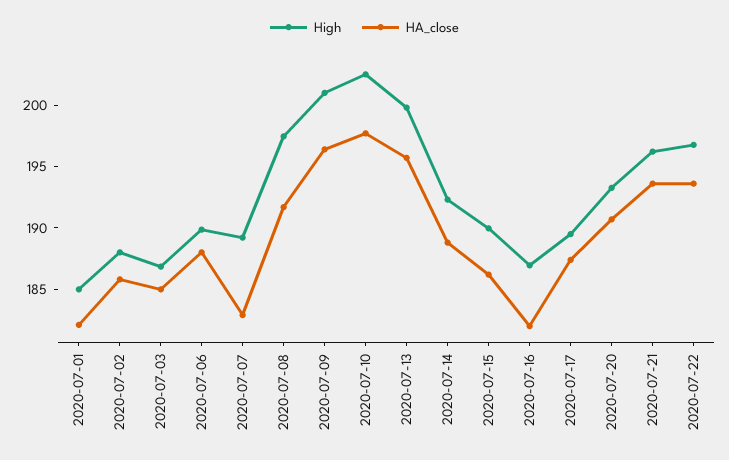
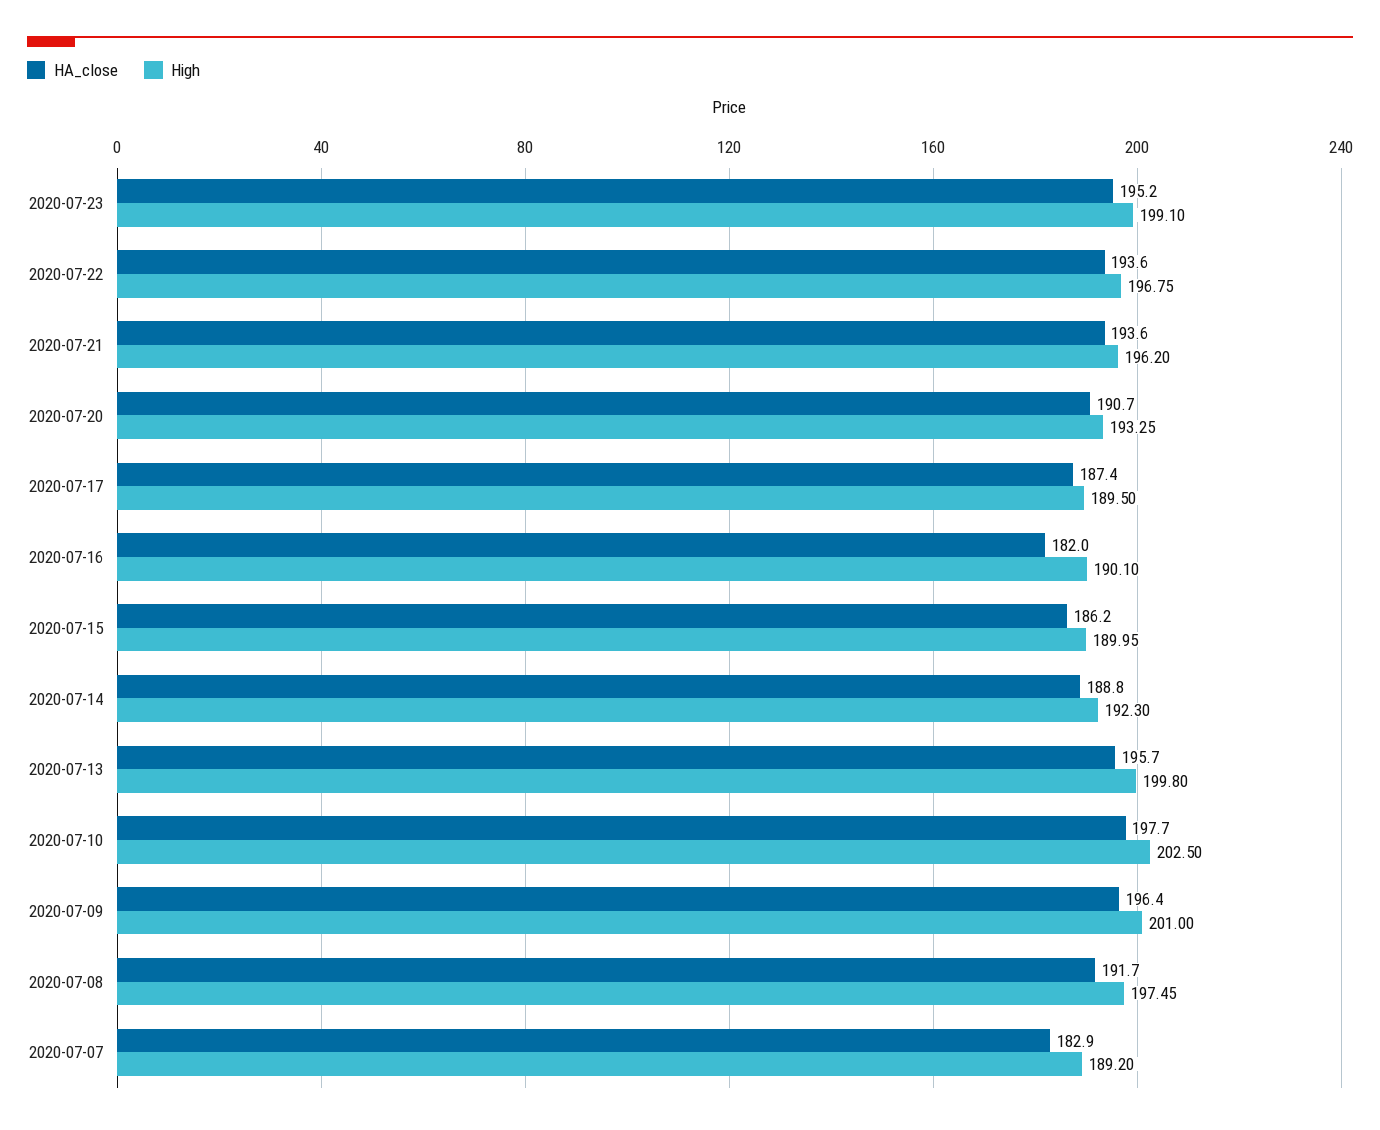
High, 2020-07-01: 185 -> none
HA_close, 2020-07-01: 182 -> none
High, 2020-07-02: 188 -> none
HA_close, 2020-07-02: 186 -> none
High, 2020-07-03: 187 -> none
HA_close, 2020-07-03: 185 -> none
High, 2020-07-06: 190 -> none
HA_close, 2020-07-06: 188 -> none
High, 2020-07-16: 187 -> 190.1
HA_close, 2020-07-23: none -> 195.2
High, 2020-07-23: none -> 199.1

